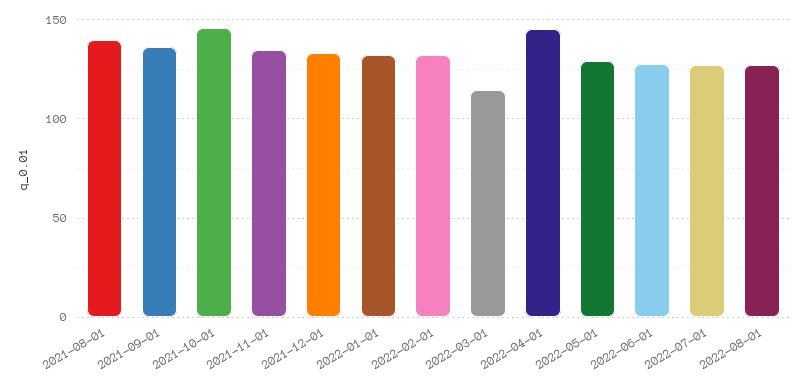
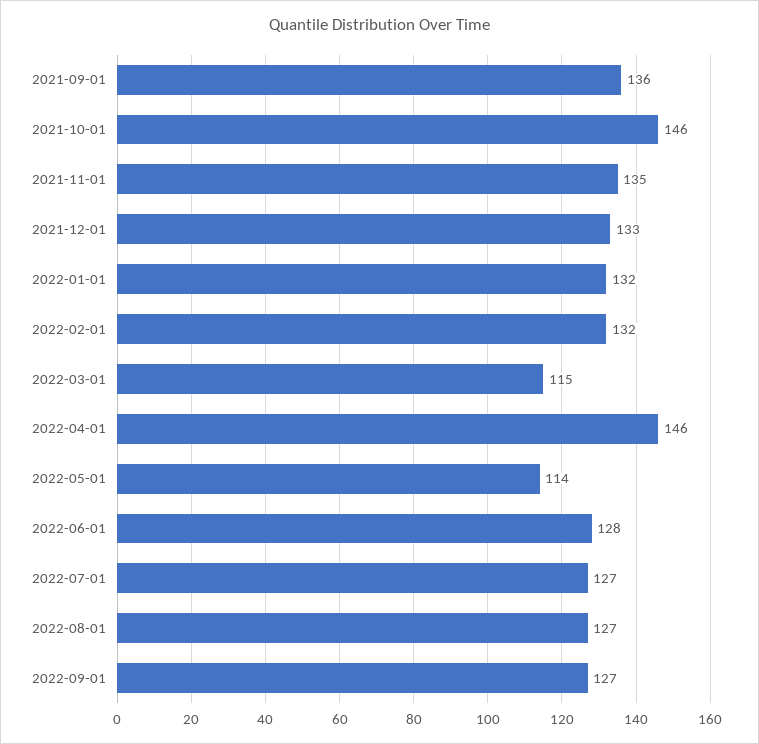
2021-08-01: 140 -> none
2022-05-01: 130 -> 114
2022-09-01: none -> 127

